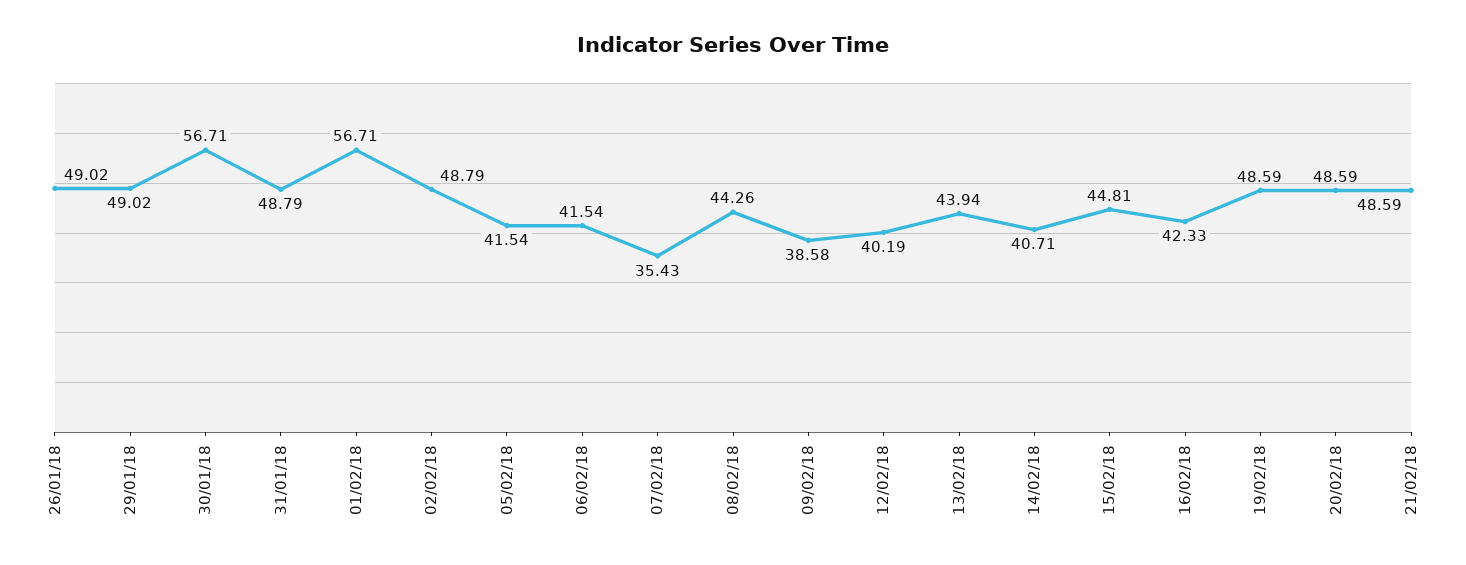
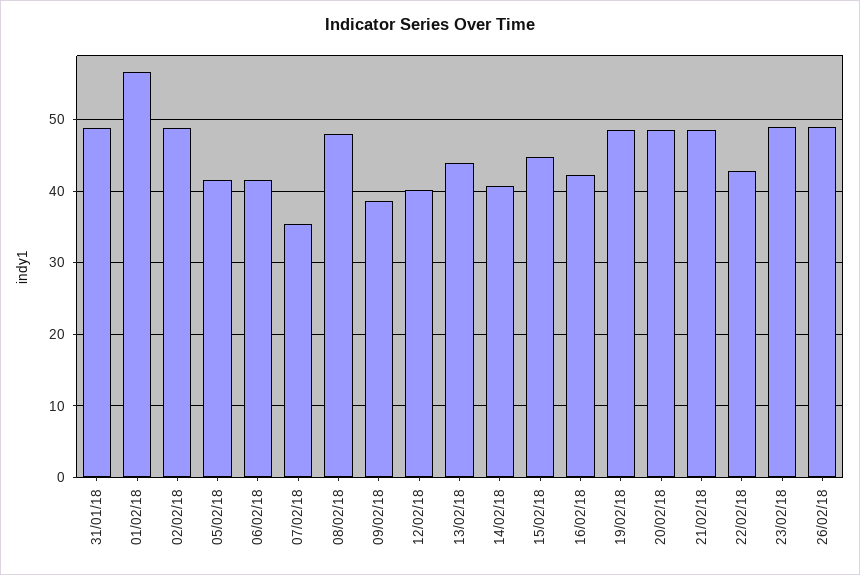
26/01/18: 49.02 -> none
29/01/18: 49.02 -> none
30/01/18: 56.71 -> none
08/02/18: 44.26 -> 48
22/02/18: none -> 43
23/02/18: none -> 49
26/02/18: none -> 49

